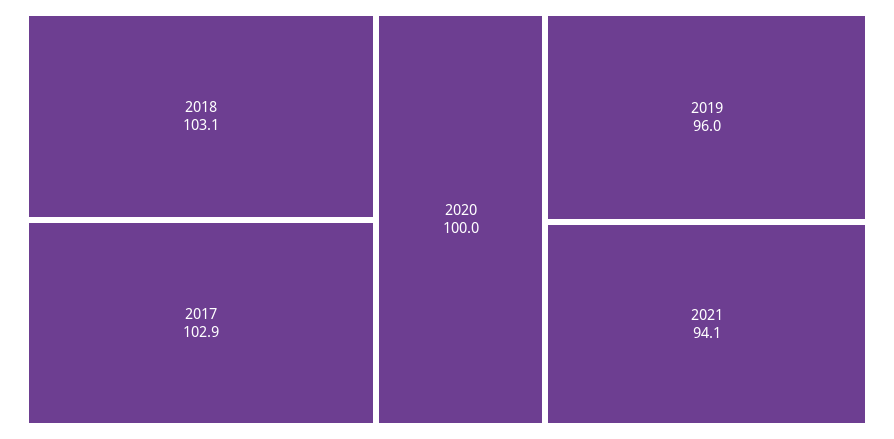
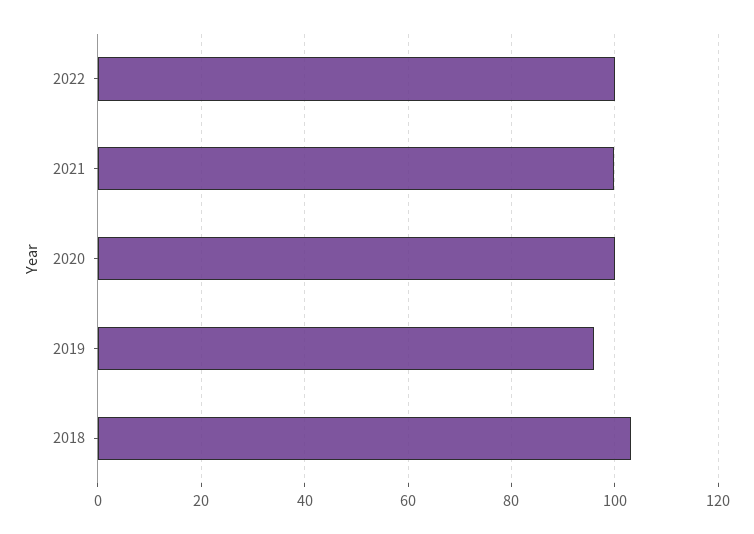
2017: 102.9 -> none
2021: 94.1 -> 100
2022: none -> 100

